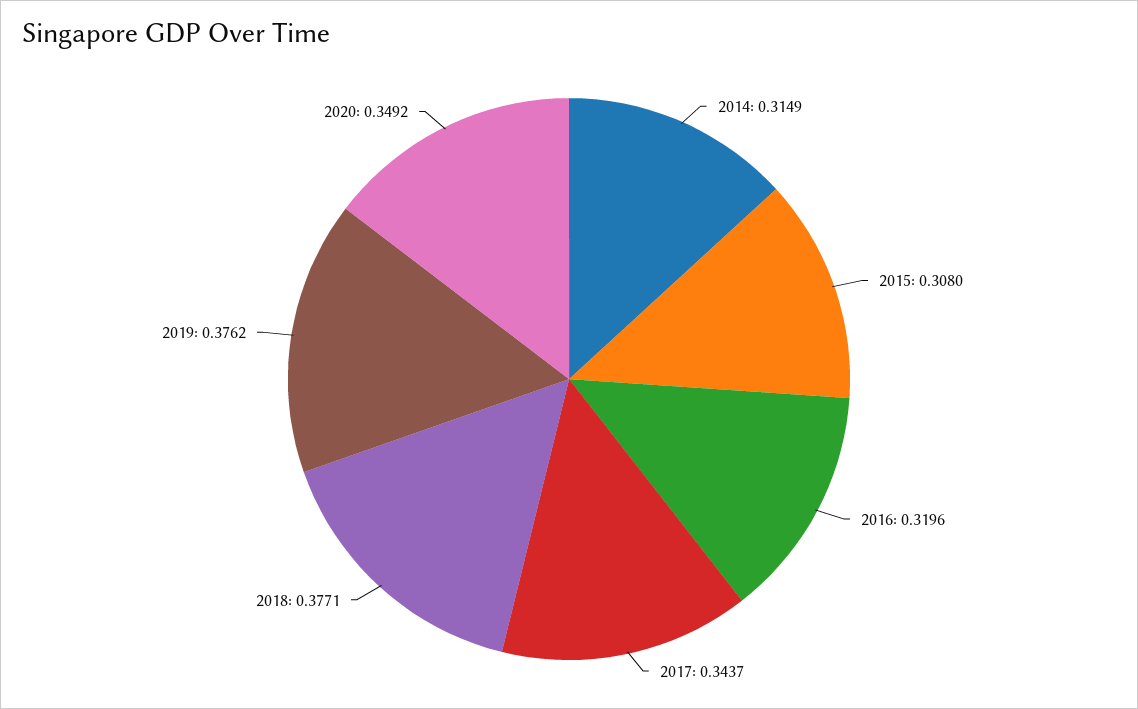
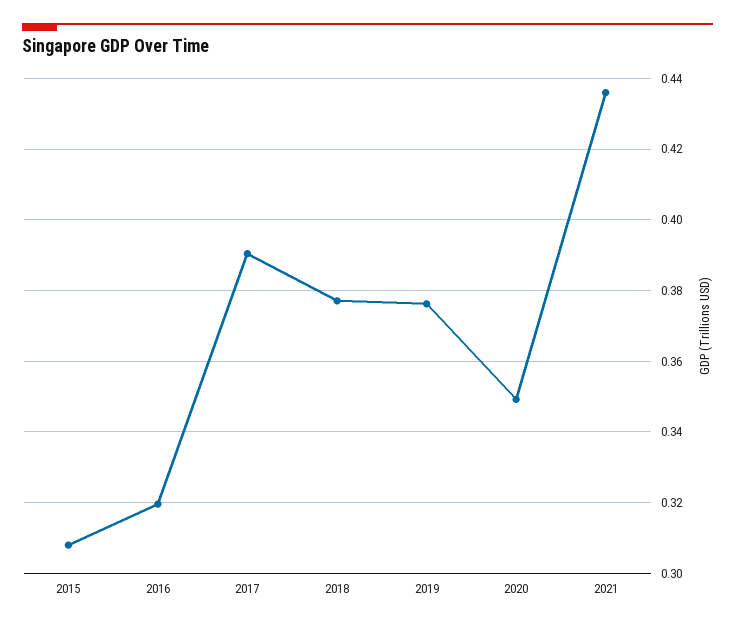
2014: 0.3149 -> none
2017: 0.3437 -> 0.39
2021: none -> 0.436

